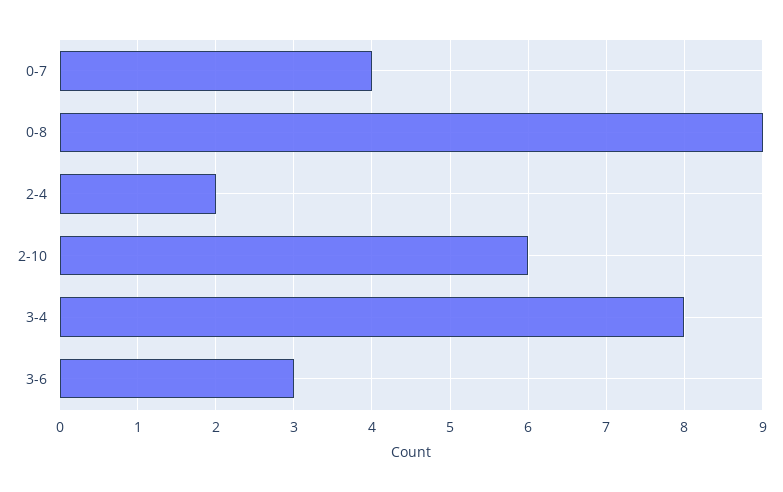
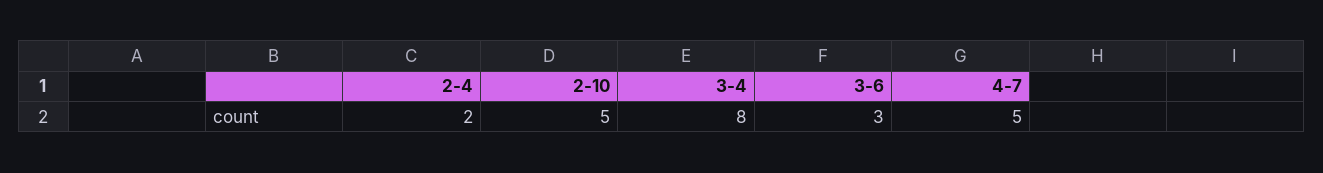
0-7: 4 -> none
0-8: 9 -> none
2-10: 6 -> 5
4-7: none -> 5

